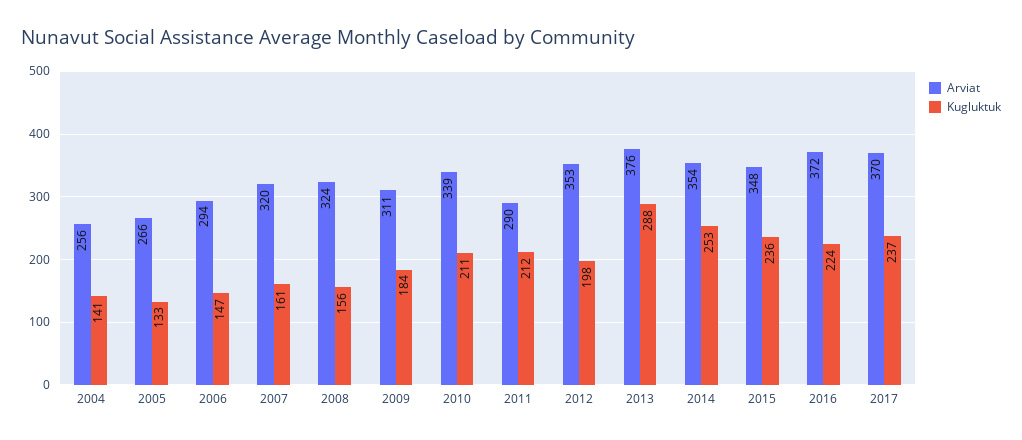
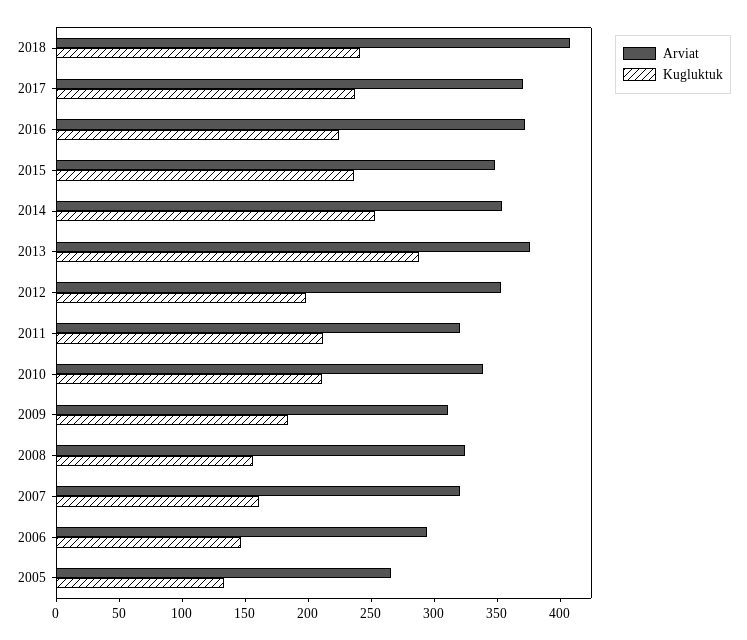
Arviat, 2004: 256 -> none
Kugluktuk, 2004: 141 -> none
Arviat, 2011: 290 -> 320
Arviat, 2018: none -> 410
Kugluktuk, 2018: none -> 240

